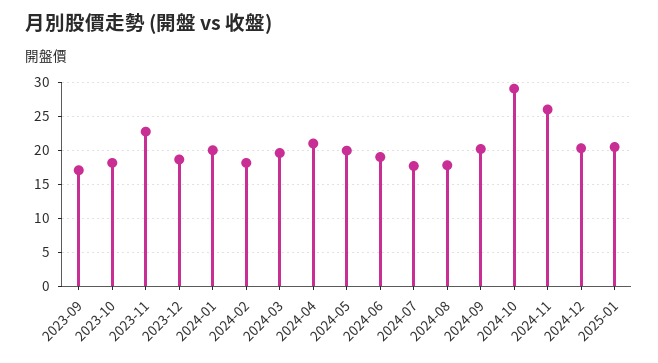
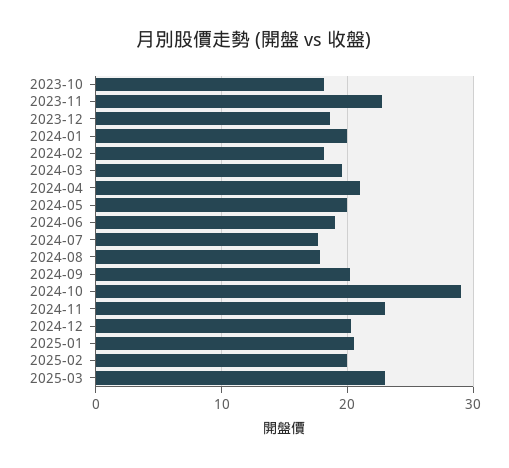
2023-09: 17 -> none
2024-11: 26 -> 23
2025-02: none -> 20
2025-03: none -> 23

